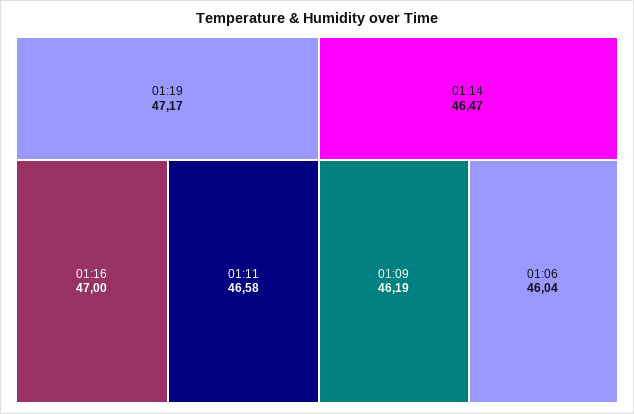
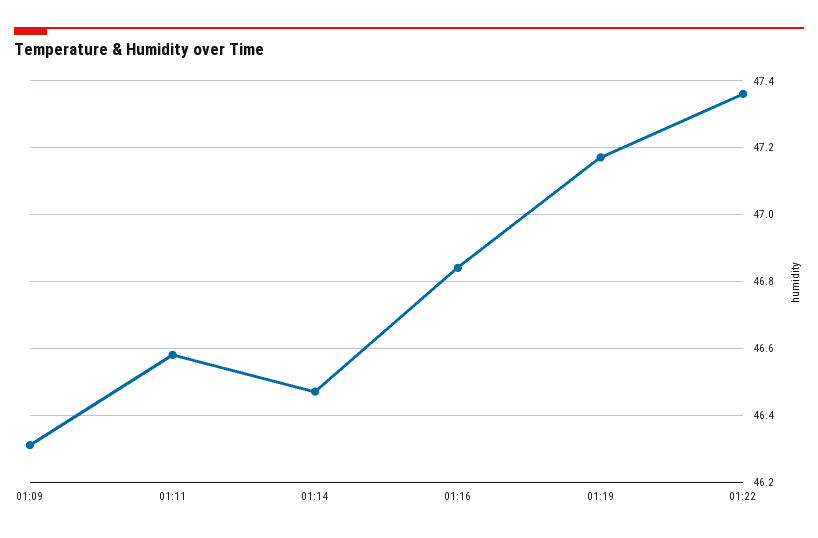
01:16: 47 -> 46.85
01:09: 46.19 -> 46.3
01:06: 46.04 -> none
01:22: none -> 47.35

